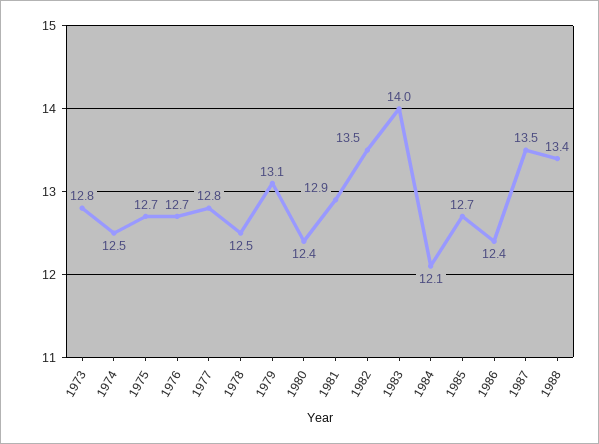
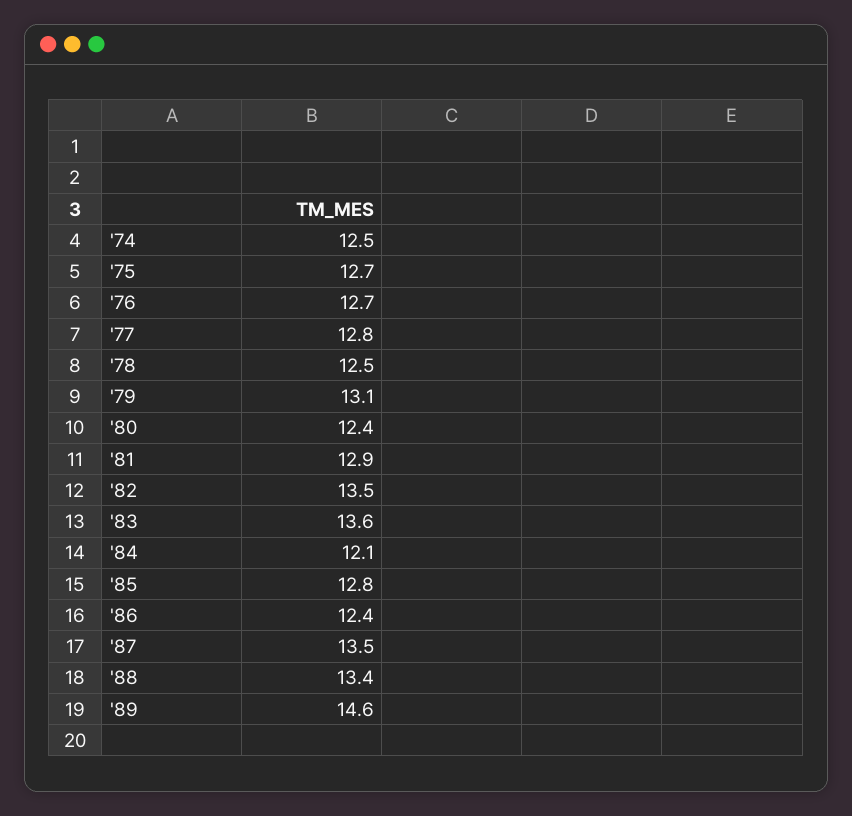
1973: 12.8 -> none
1983: 14 -> 13.6
1985: 12.7 -> 12.8
'89: none -> 14.6

